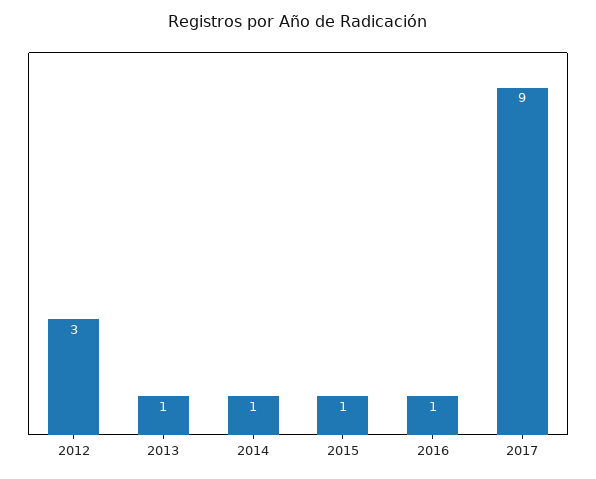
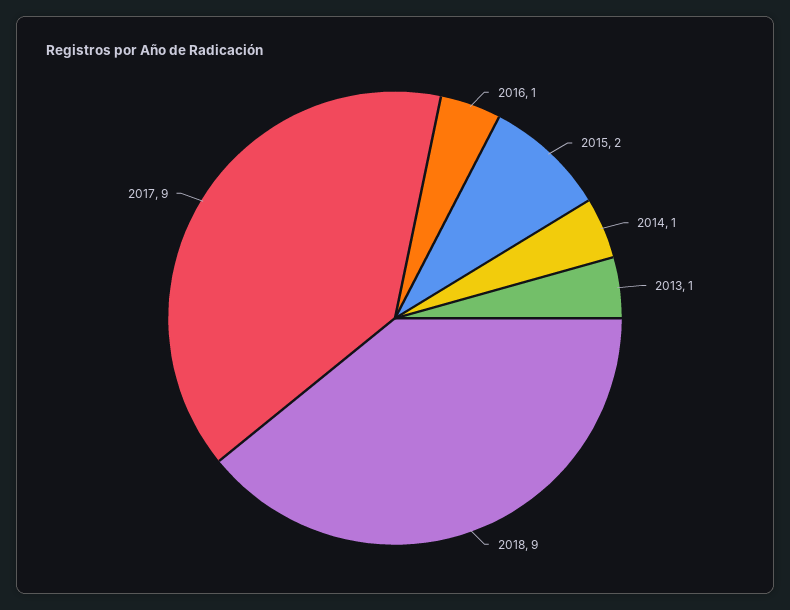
2012: 3 -> none
2015: 1 -> 2
2018: none -> 9

